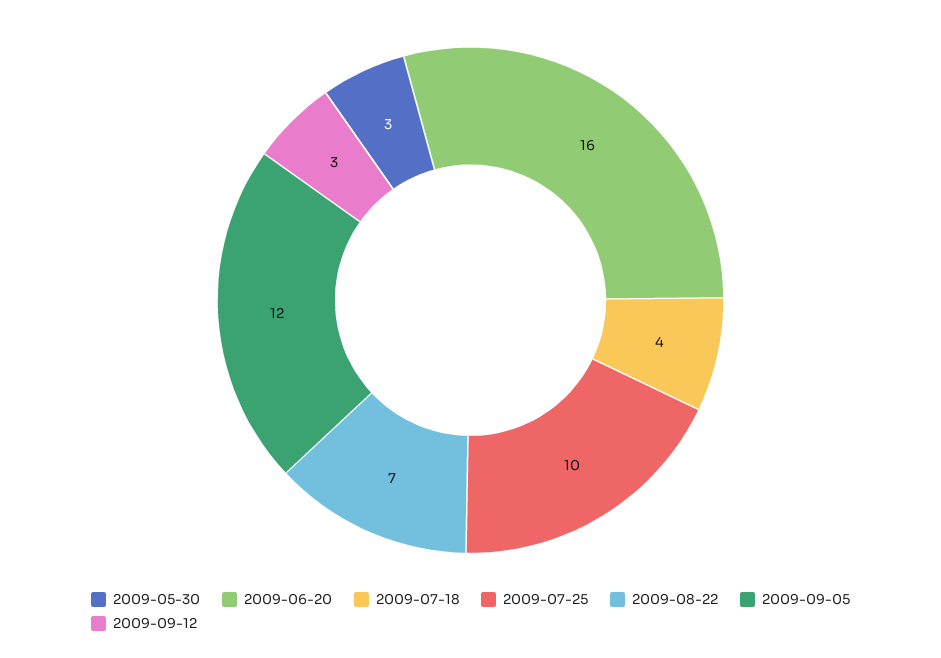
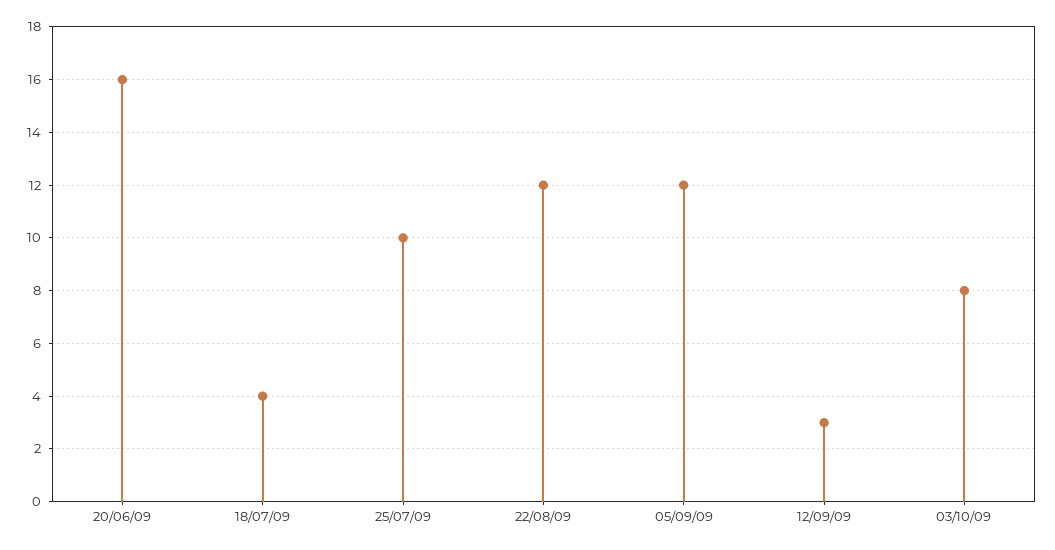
2009-05-30: 3 -> none
2009-08-22: 7 -> 12
03/10/09: none -> 8

